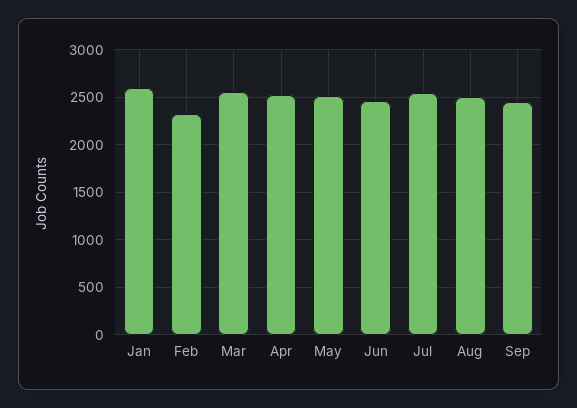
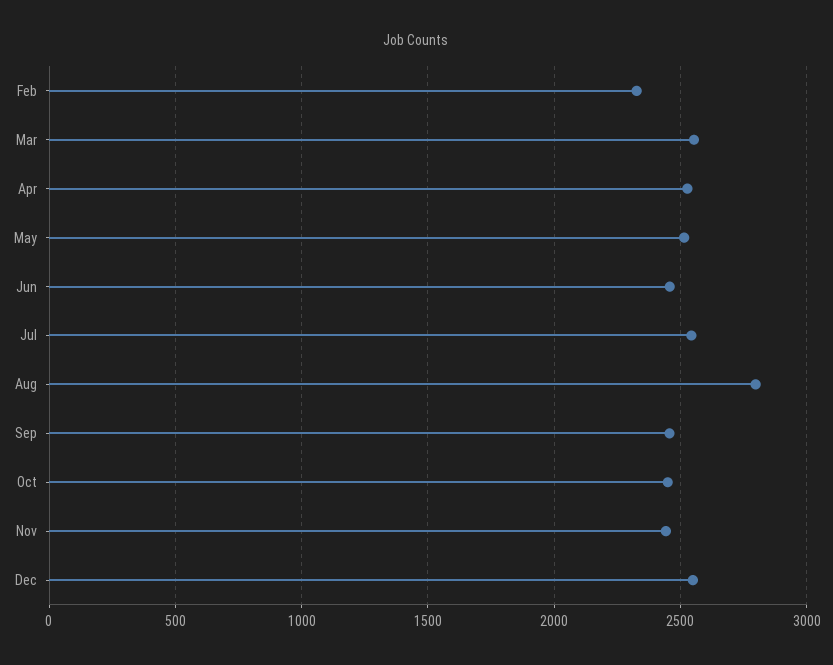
Jan: 2600 -> none
Aug: 2500 -> 2800
Oct: none -> 2450
Nov: none -> 2450
Dec: none -> 2550

